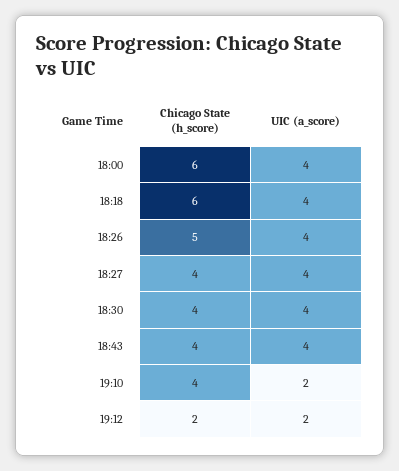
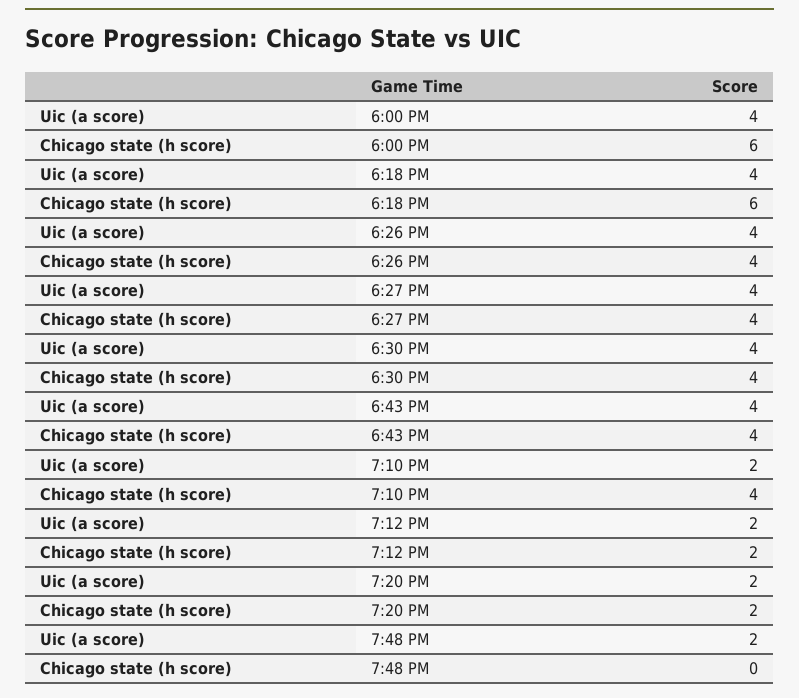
Chicago State (h_score), 18:26: 5 -> 4
UIC (a_score), 7:20 PM: none -> 2
Chicago State (h_score), 7:20 PM: none -> 2
UIC (a_score), 7:48 PM: none -> 2
Chicago State (h_score), 7:48 PM: none -> 0

